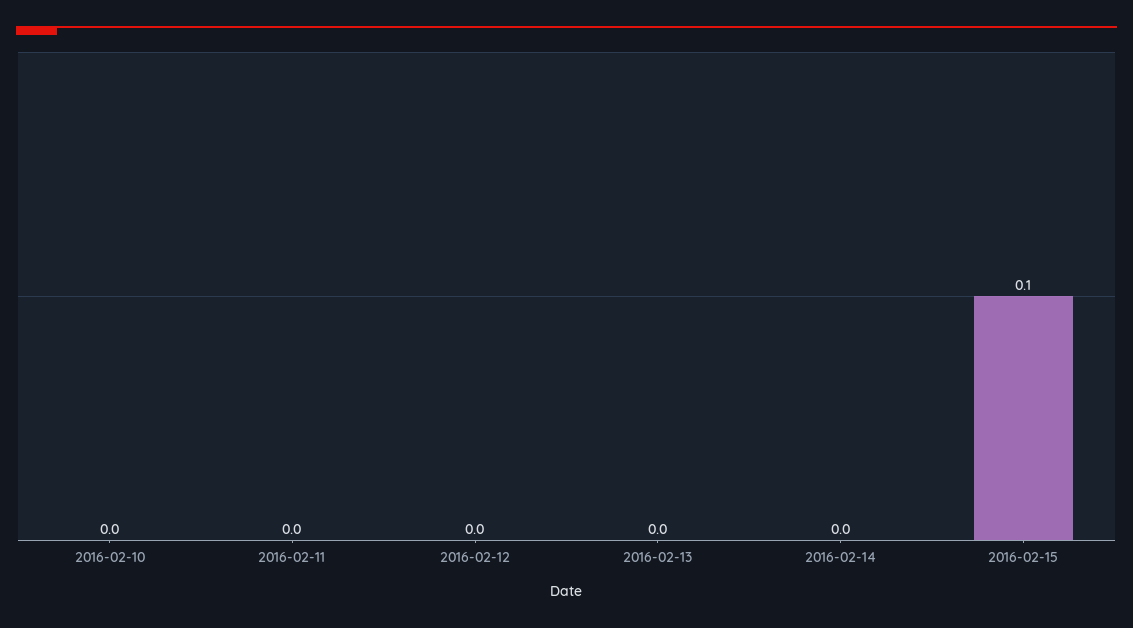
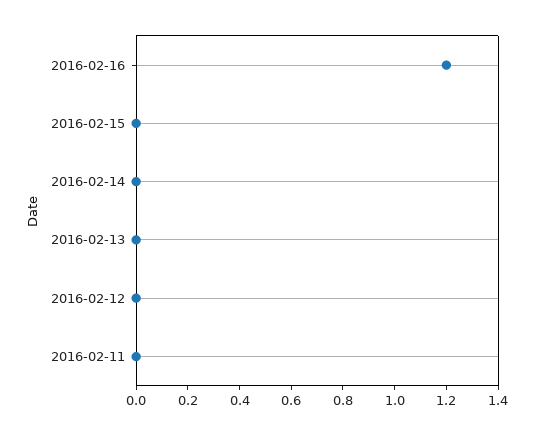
2016-02-10: 0 -> none
2016-02-15: 0.1 -> 0
2016-02-16: none -> 1.2

